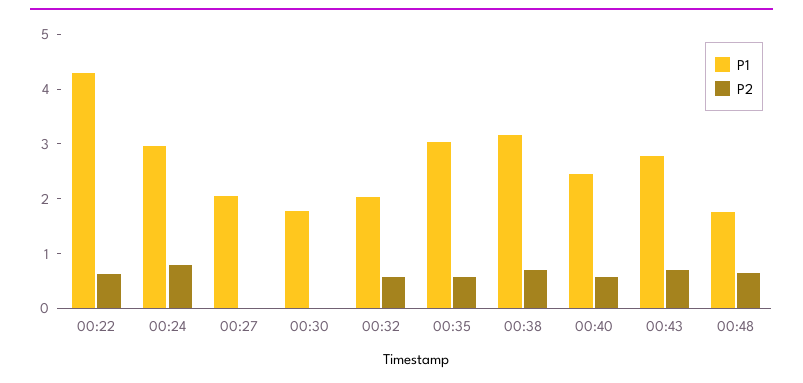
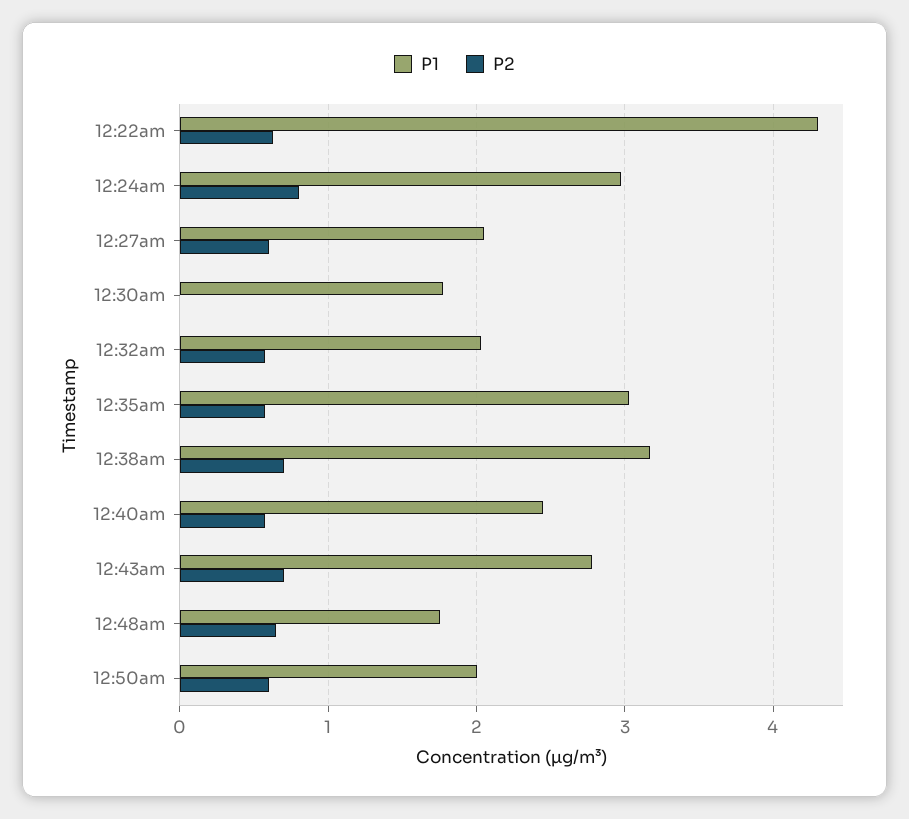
P2, 00:27: 0 -> 0.6
P1, 12:50am: none -> 2
P2, 12:50am: none -> 0.6

